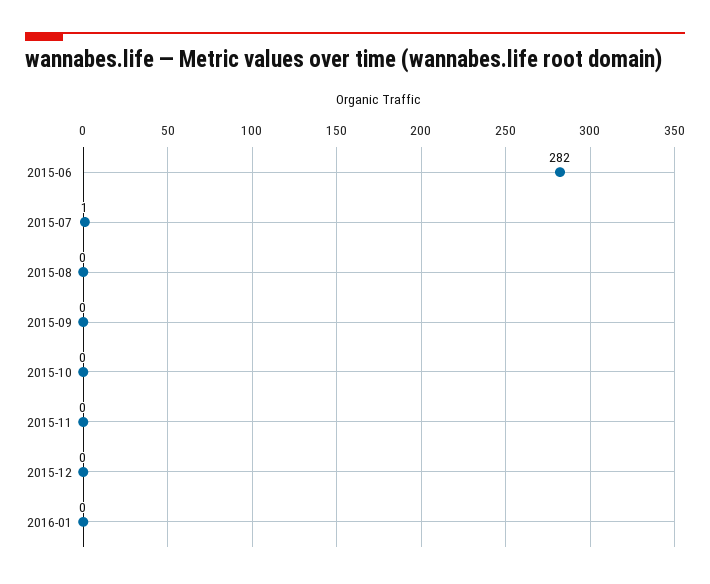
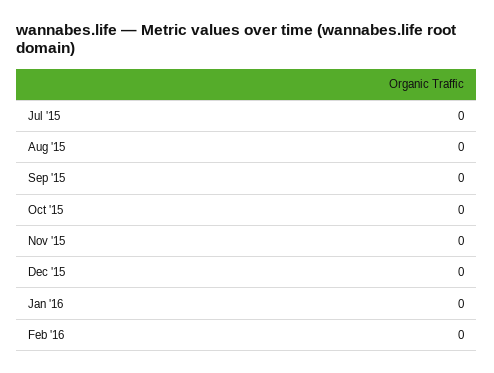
2015-06: 282 -> none
2015-07: 1 -> 0
Feb '16: none -> 0

